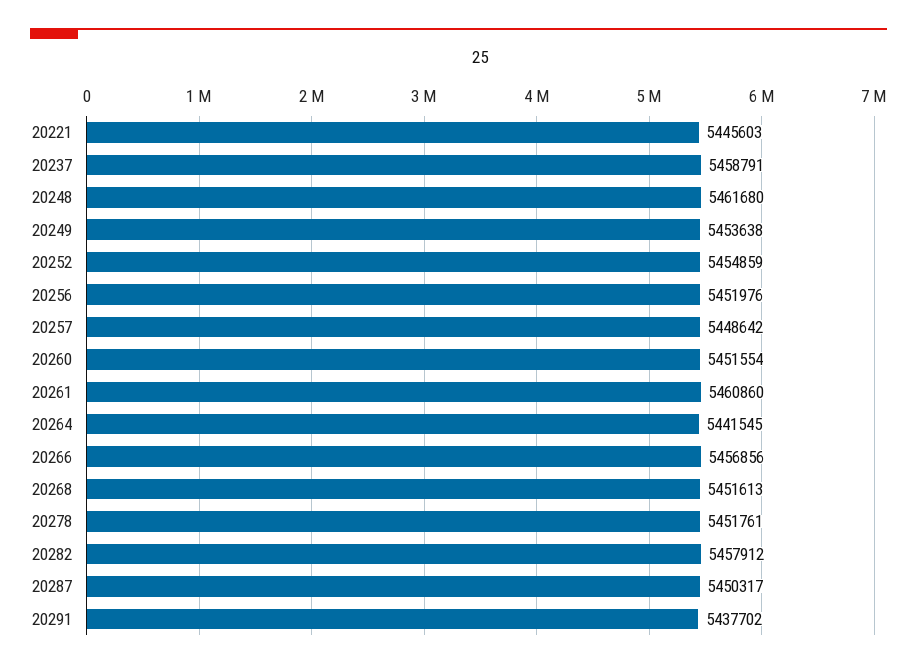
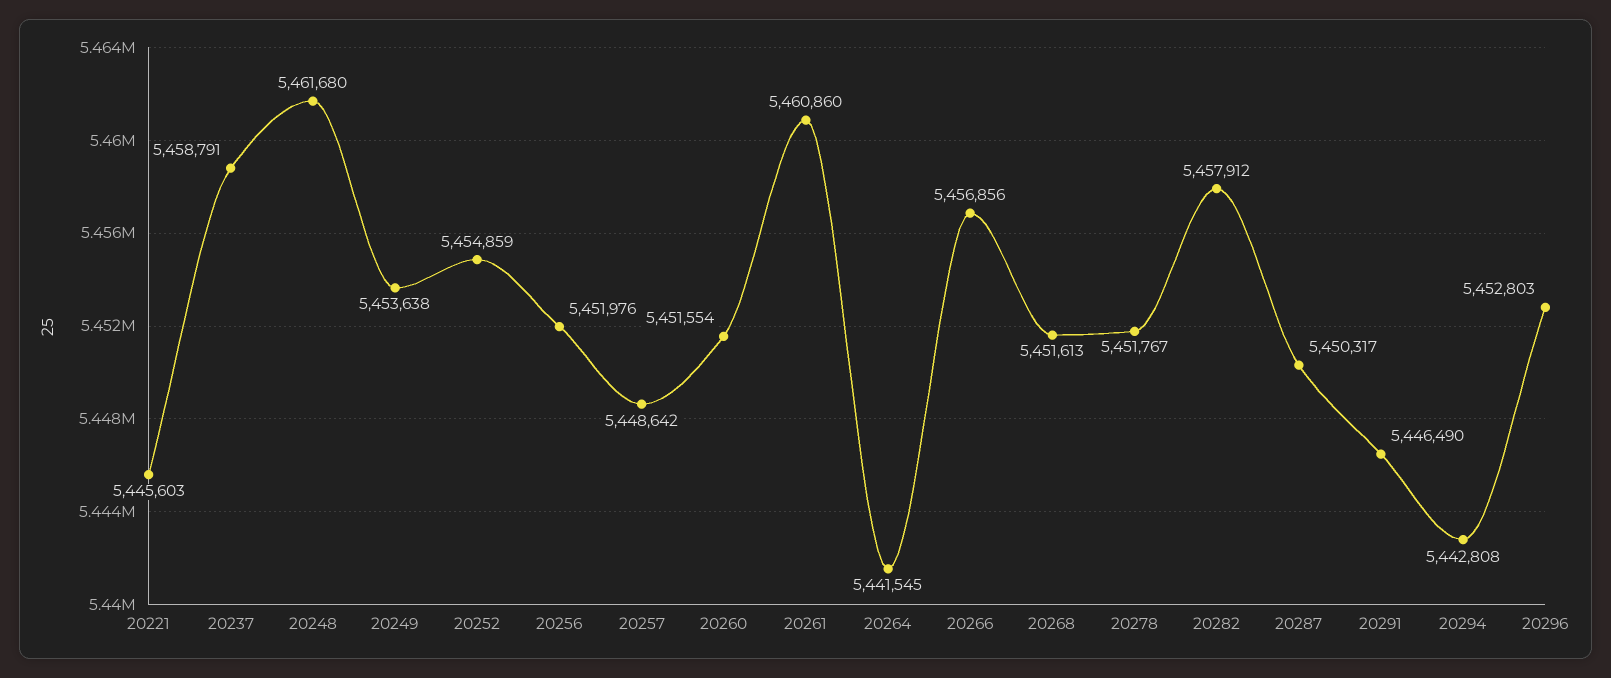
20278: 5451761 -> 5451767
20291: 5437702 -> 5446490
20294: none -> 5442808
20296: none -> 5452803

